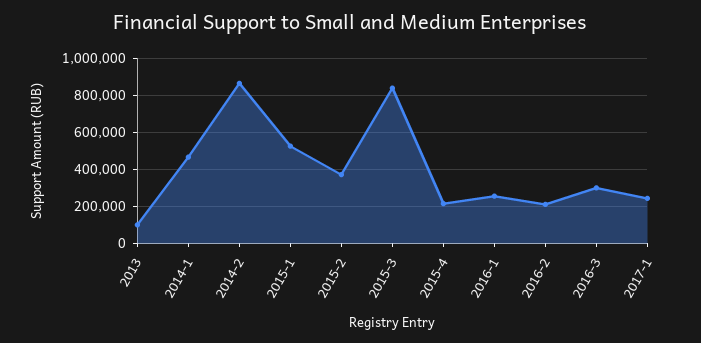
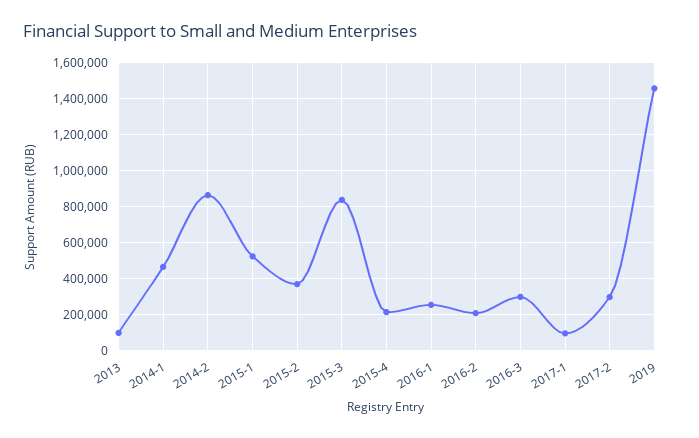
2017-1: 250000 -> 100000
2017-2: none -> 300000
2019: none -> 1450000

